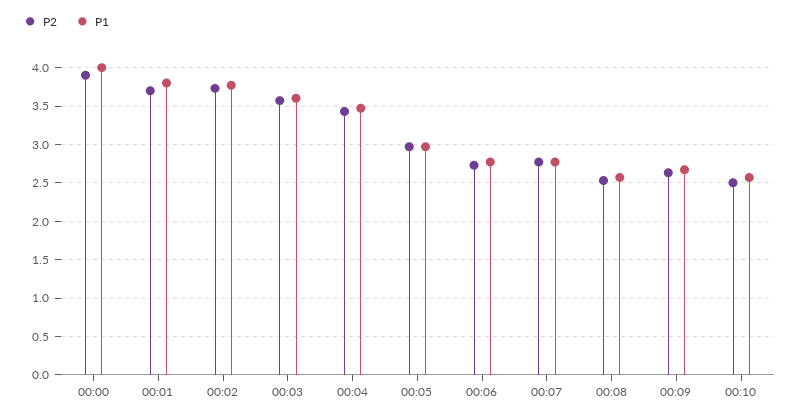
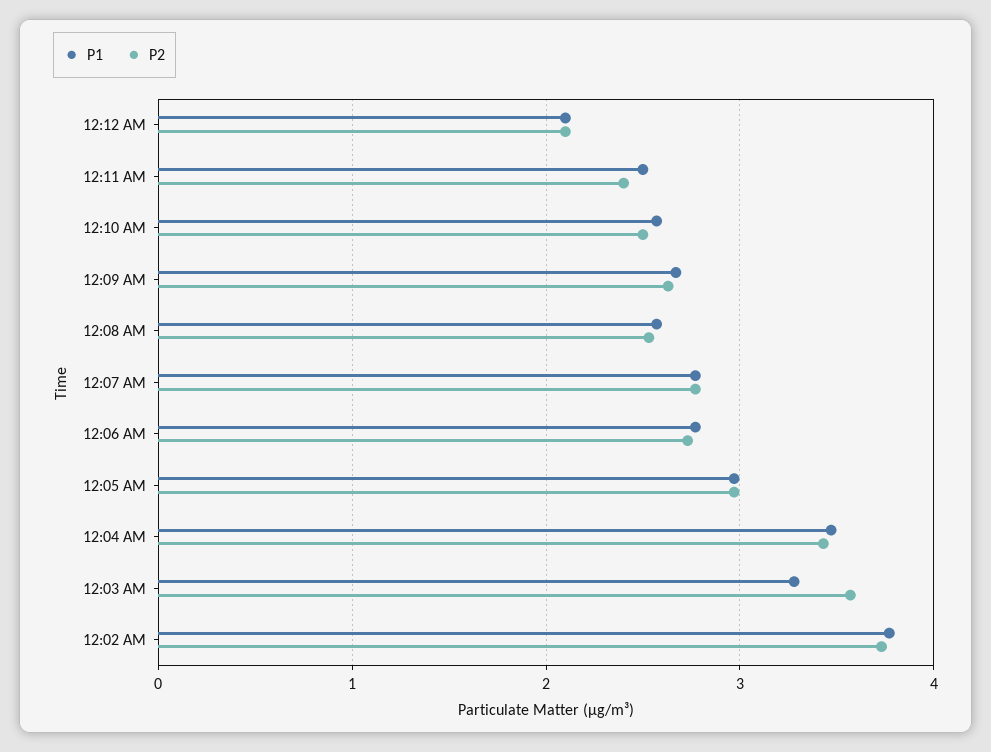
P2, 00:00: 3.9 -> none
P1, 00:00: 4 -> none
P2, 00:01: 3.7 -> none
P1, 00:01: 3.8 -> none
P1, 00:03: 3.6 -> 3.3
P1, 12:12 AM: none -> 2.1
P2, 12:12 AM: none -> 2.1
P1, 12:11 AM: none -> 2.5
P2, 12:11 AM: none -> 2.4

